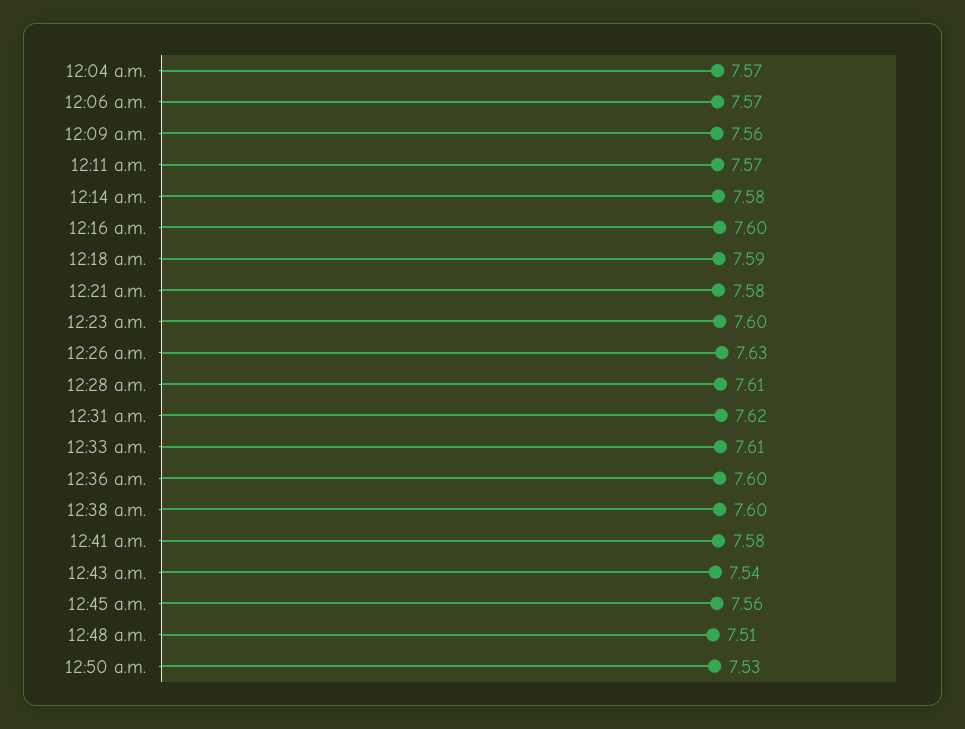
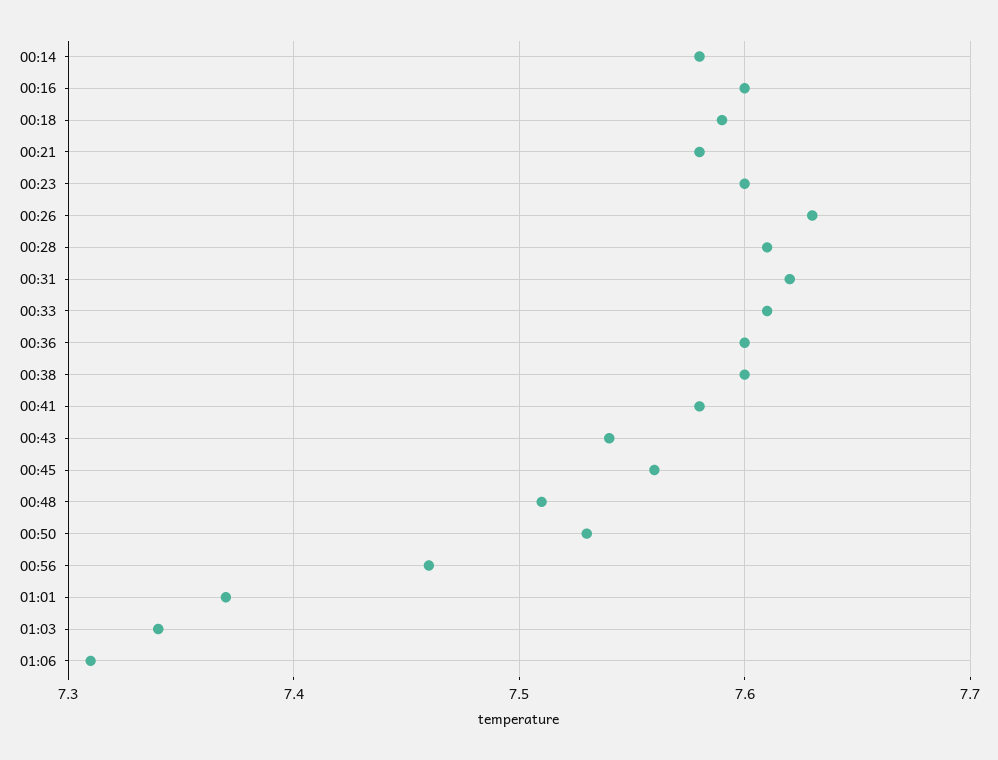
12:04 a.m.: 7.57 -> none
12:06 a.m.: 7.57 -> none
12:09 a.m.: 7.56 -> none
12:11 a.m.: 7.57 -> none
00:56: none -> 7.46
01:01: none -> 7.37
01:03: none -> 7.34
01:06: none -> 7.31

